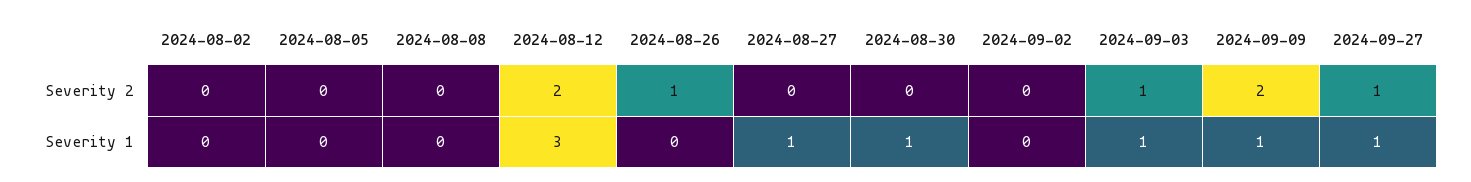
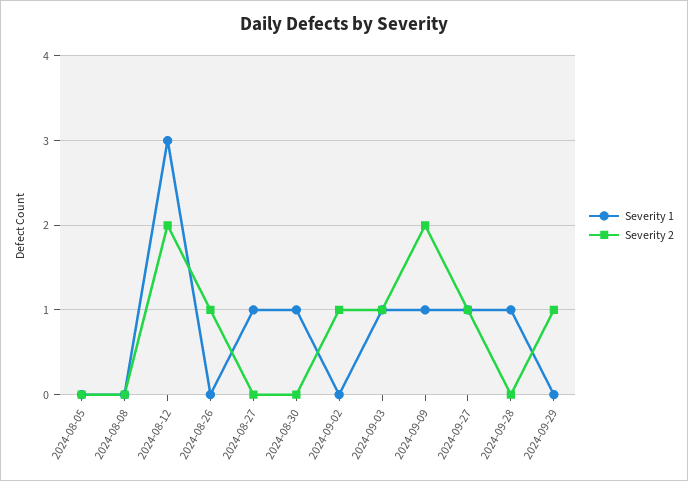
Severity 2, 2024-08-02: 0 -> none
Severity 2, 2024-09-02: 0 -> 1
Severity 1, 2024-08-02: 0 -> none
Severity 1, 2024-09-28: none -> 1
Severity 2, 2024-09-28: none -> 0
Severity 1, 2024-09-29: none -> 0
Severity 2, 2024-09-29: none -> 1

